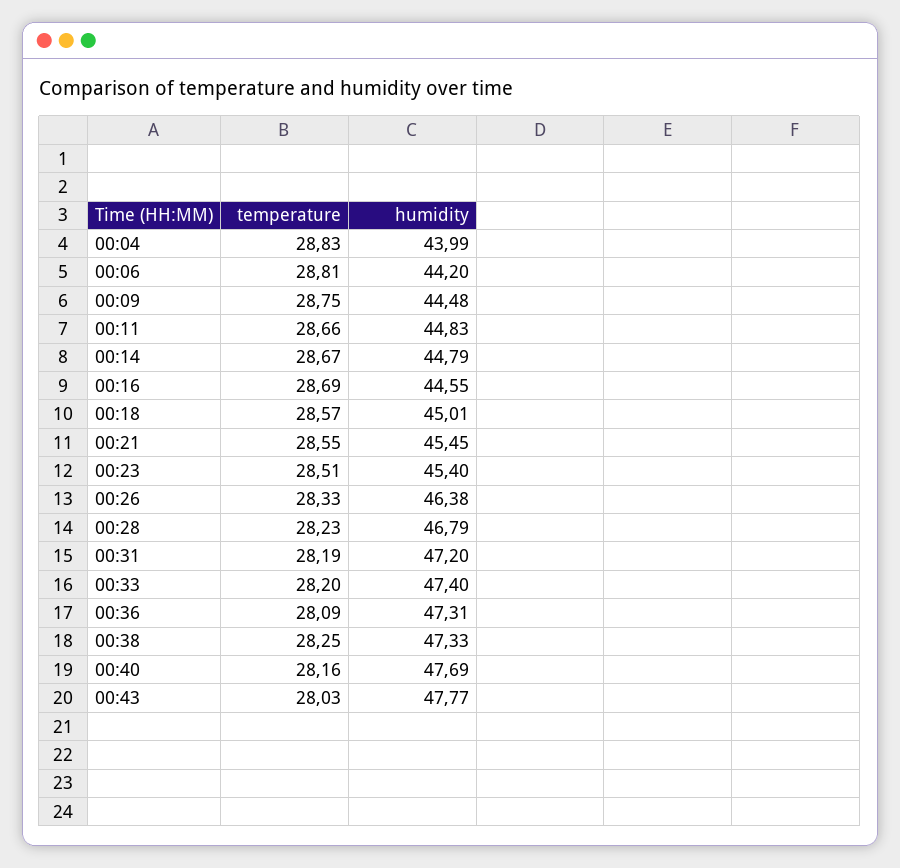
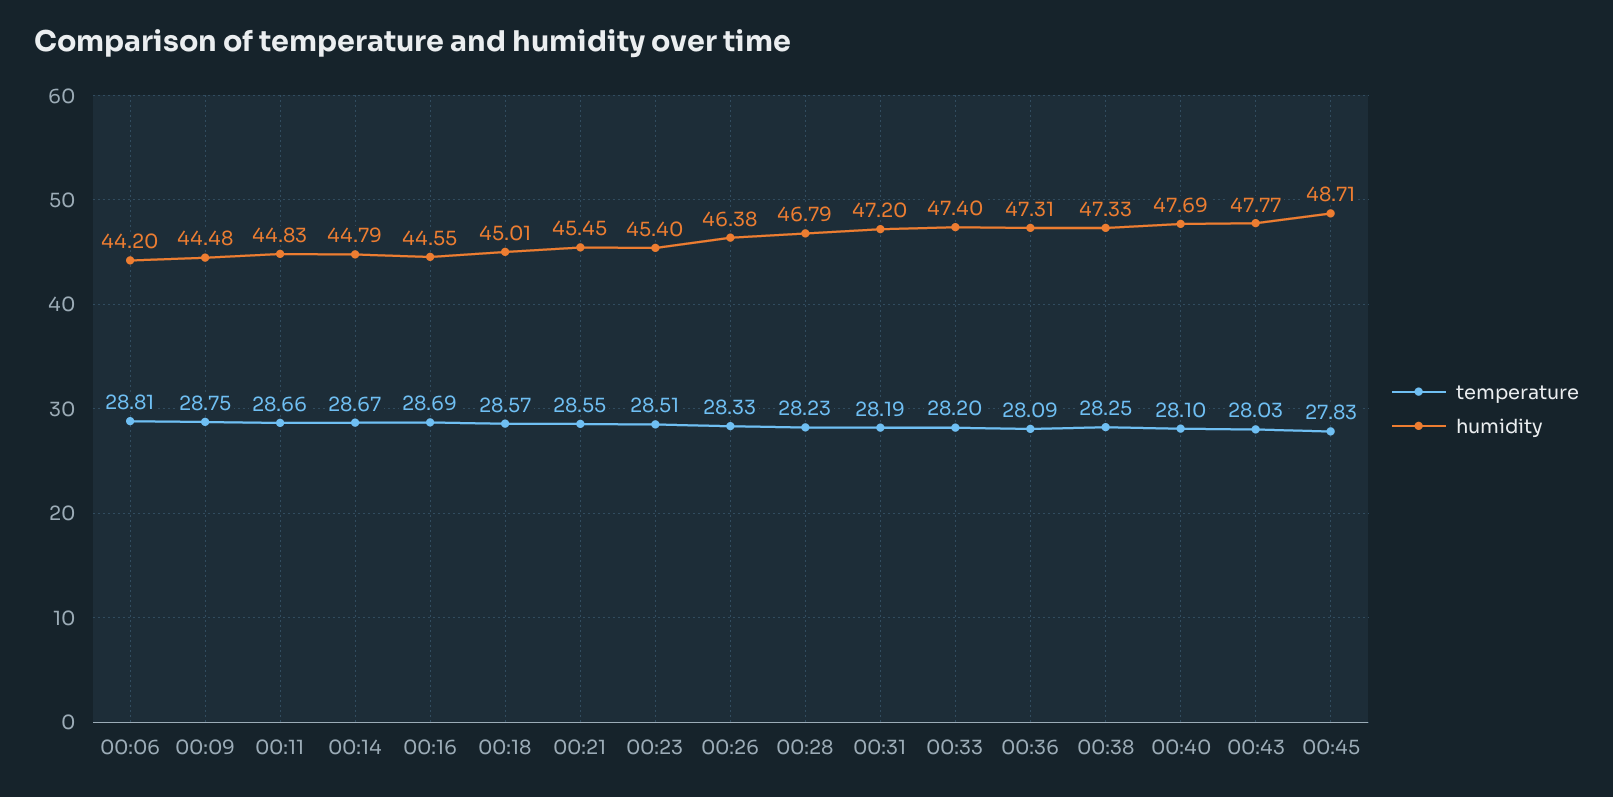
temperature, 00:04: 28.83 -> none
humidity, 00:04: 43.99 -> none
temperature, 00:40: 28.16 -> 28.1
temperature, 00:45: none -> 27.83
humidity, 00:45: none -> 48.71

